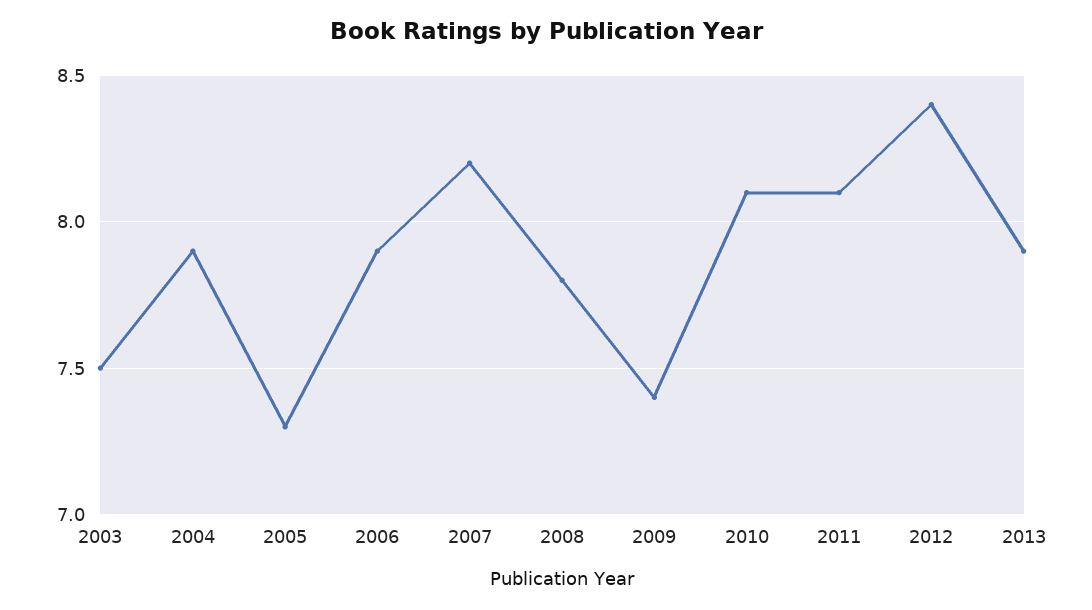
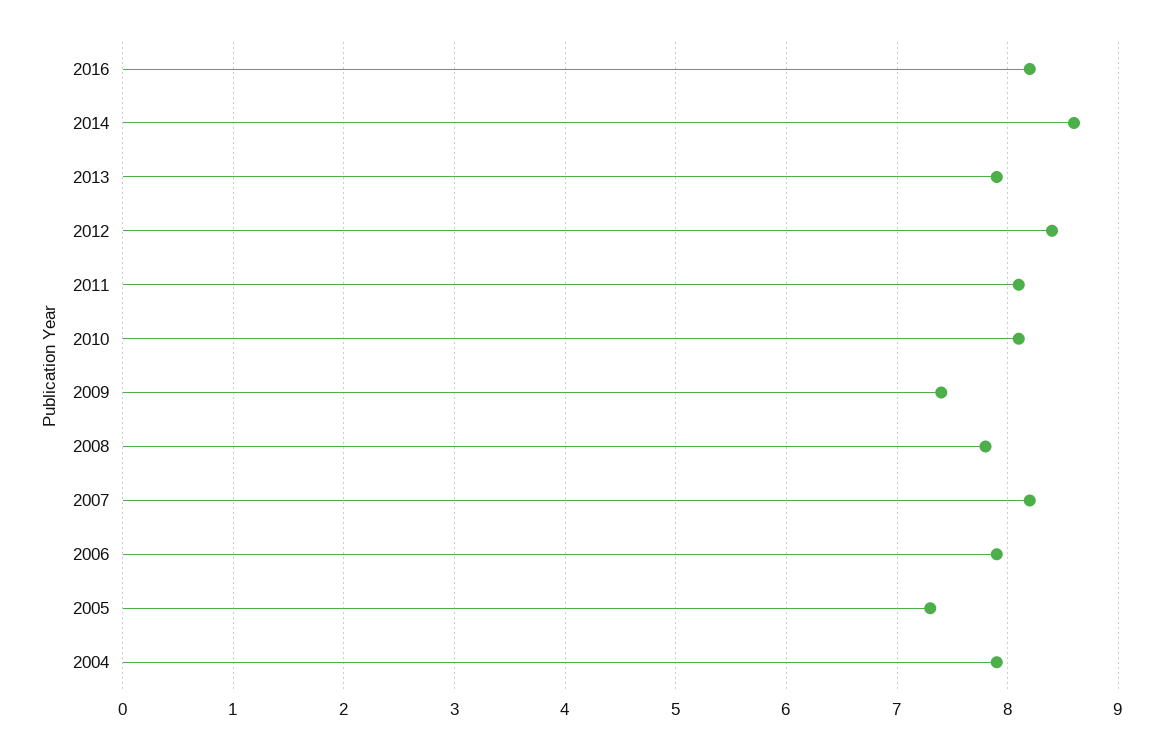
2003: 7.5 -> none
2016: none -> 8.2
2014: none -> 8.6

